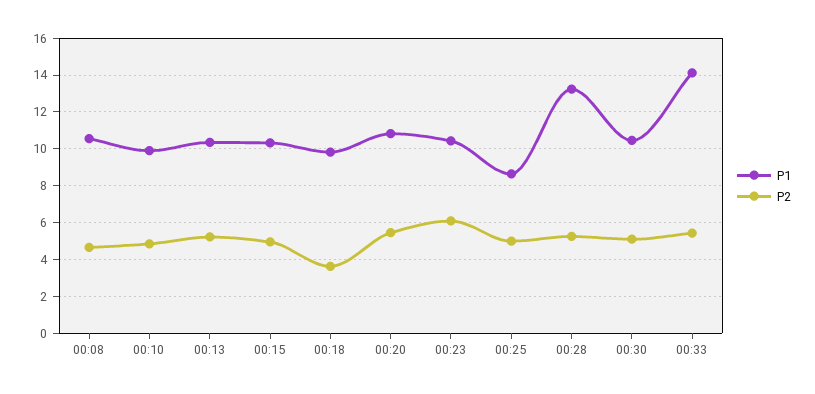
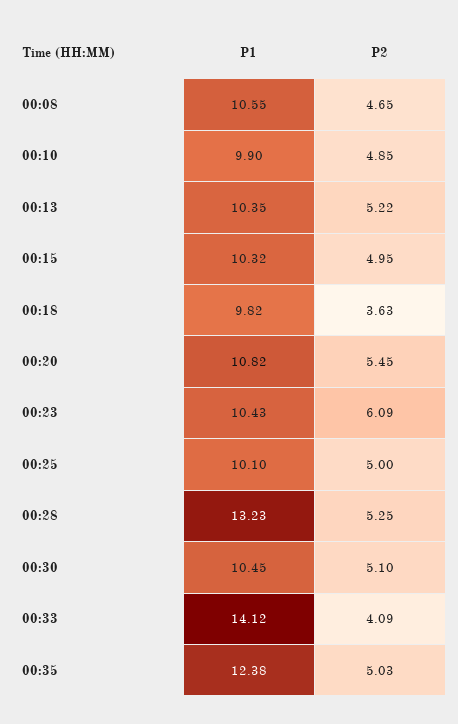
P1, 00:25: 8.5 -> 10.1
P2, 00:33: 5.5 -> 4.09
P1, 00:35: none -> 12.38
P2, 00:35: none -> 5.03

